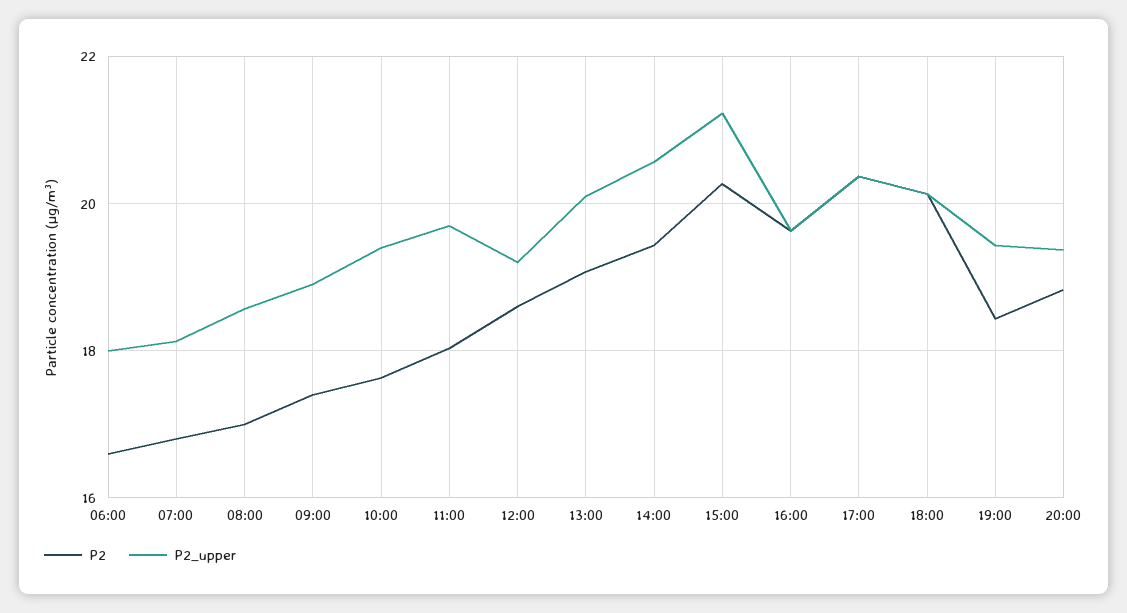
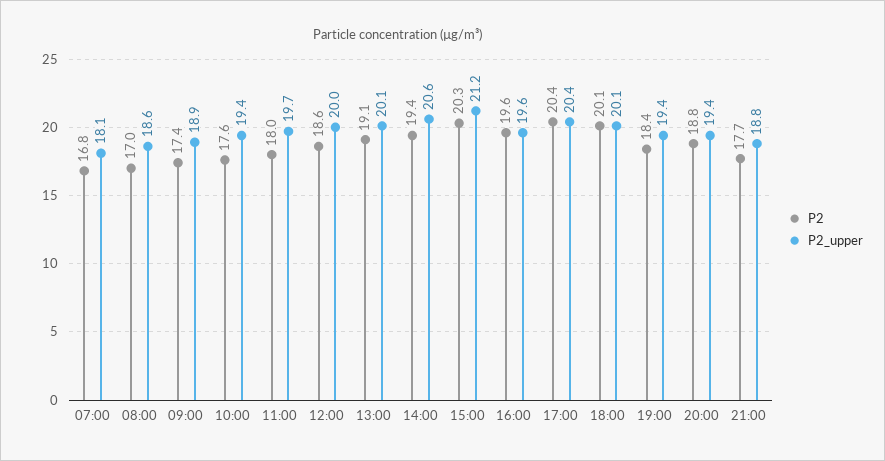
P2, 06:00: 16.6 -> none
P2_upper, 06:00: 18 -> none
P2_upper, 12:00: 19.2 -> 20
P2, 21:00: none -> 17.7
P2_upper, 21:00: none -> 18.8

